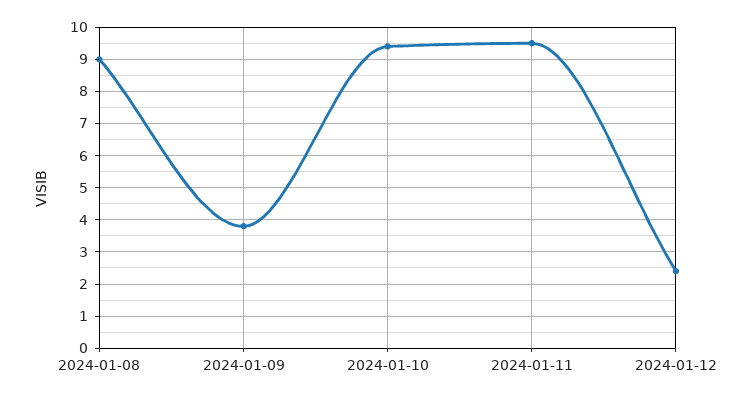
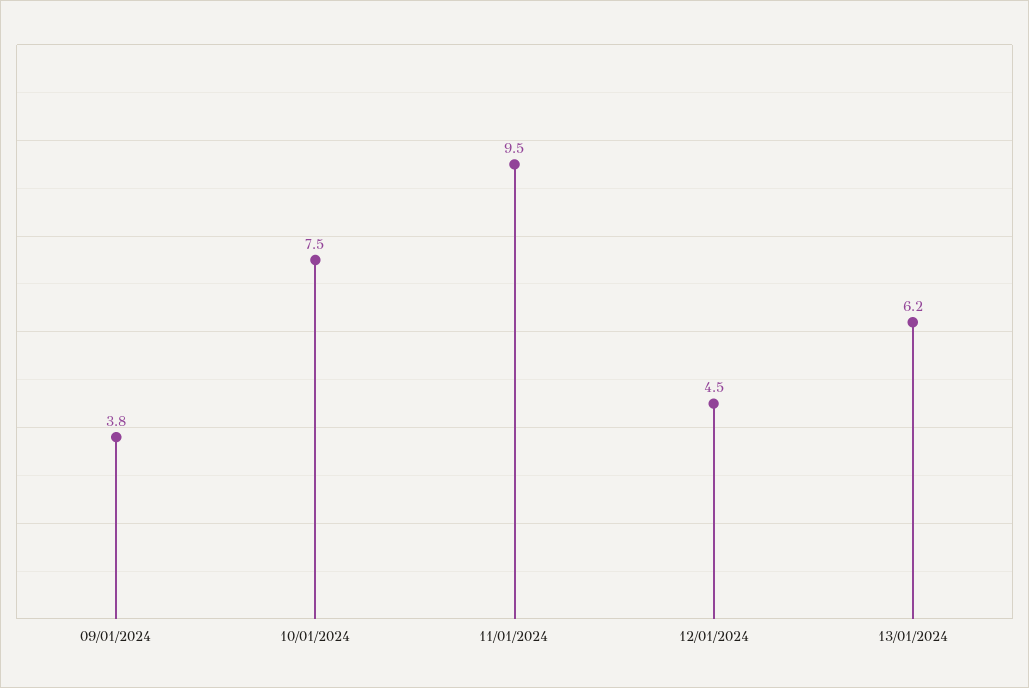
2024-01-08: 9 -> none
2024-01-10: 9.5 -> 7.5
2024-01-12: 2.5 -> 4.5
13/01/2024: none -> 6.2

